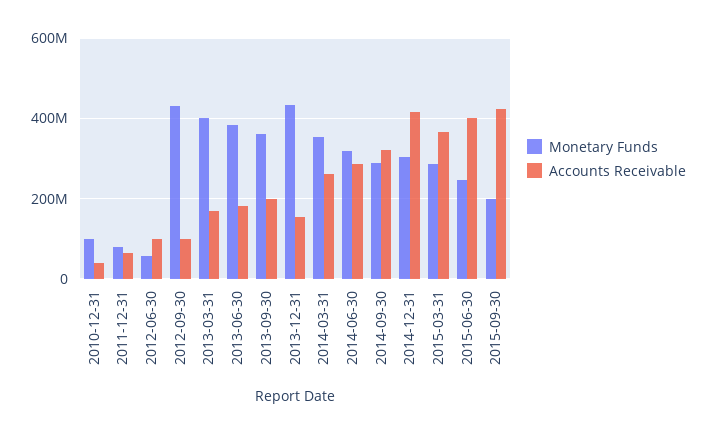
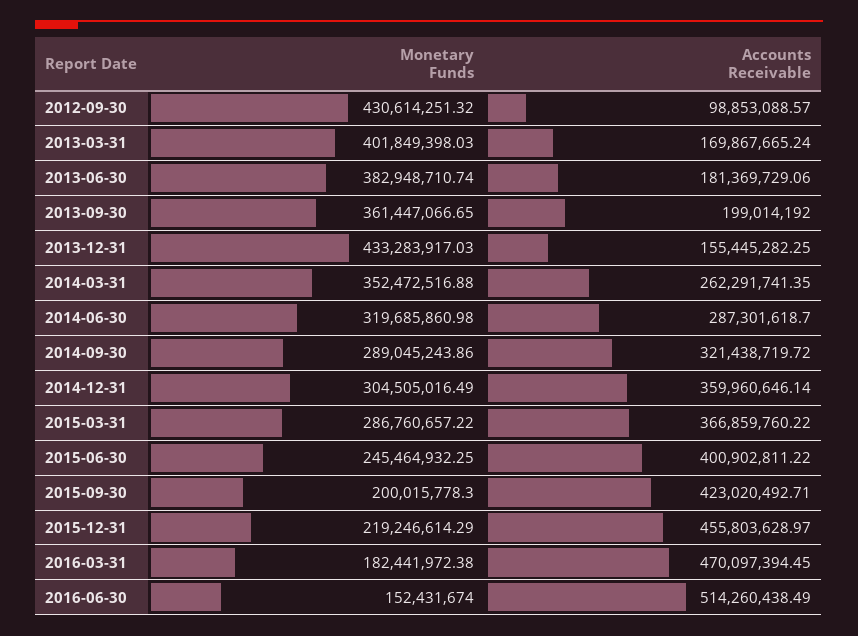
Monetary Funds, 2010-12-31: 100000000 -> none
Accounts Receivable, 2010-12-31: 40000000 -> none
Monetary Funds, 2011-12-31: 80000000 -> none
Accounts Receivable, 2011-12-31: 60000000 -> none
Monetary Funds, 2012-06-30: 60000000 -> none
Accounts Receivable, 2012-06-30: 100000000 -> none
Accounts Receivable, 2014-12-31: 420000000 -> 359960646.14
Monetary Funds, 2015-12-31: none -> 219246614.29
Accounts Receivable, 2015-12-31: none -> 455803628.97
Monetary Funds, 2016-03-31: none -> 182441972.38
Accounts Receivable, 2016-03-31: none -> 470097394.45
Monetary Funds, 2016-06-30: none -> 152431674
Accounts Receivable, 2016-06-30: none -> 514260438.49

